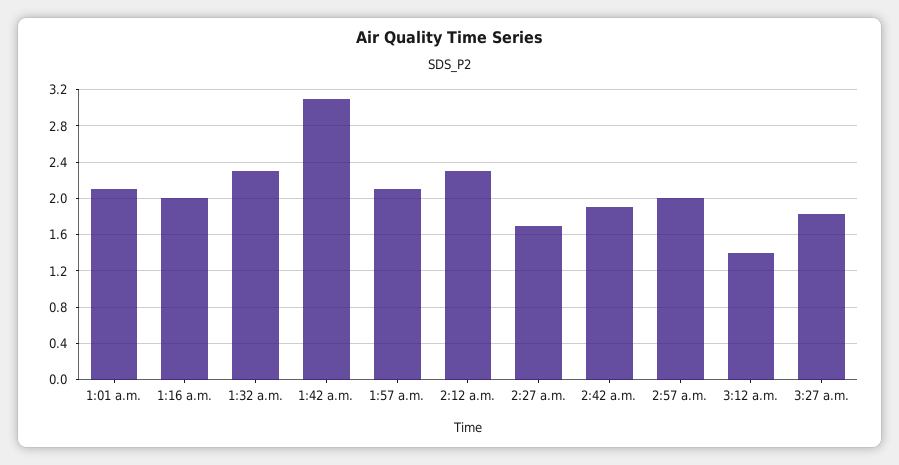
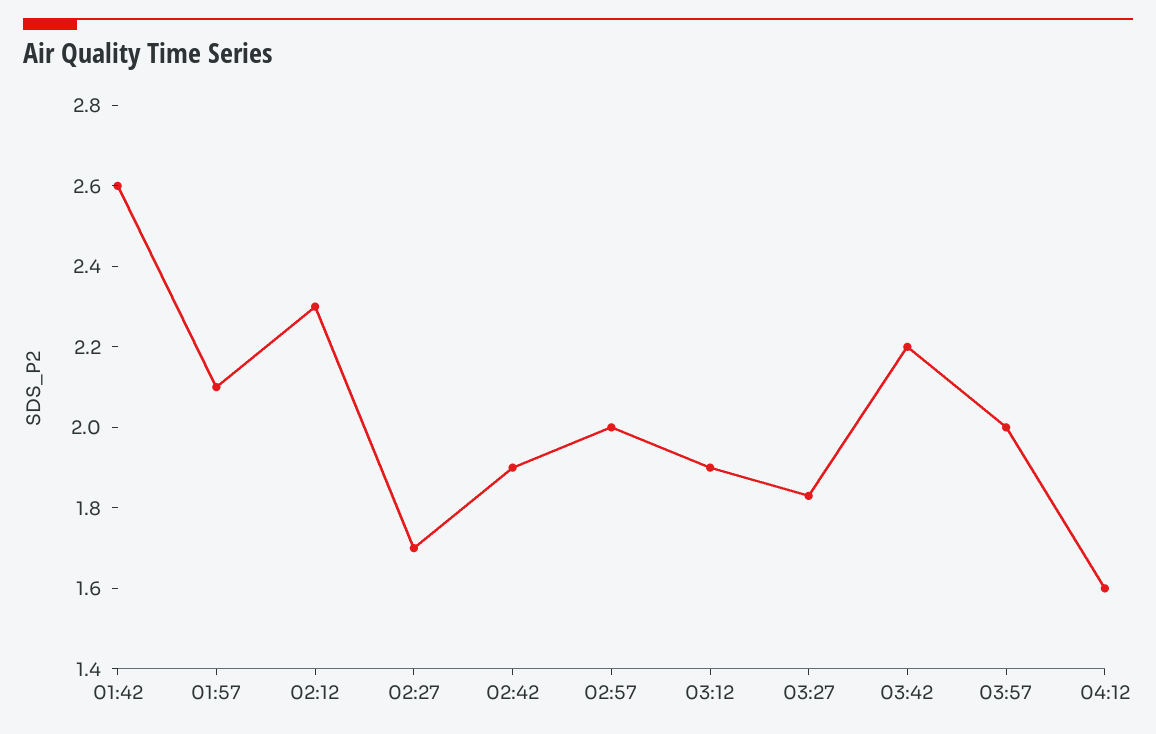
1:01 a.m.: 2.1 -> none
1:16 a.m.: 2 -> none
1:32 a.m.: 2.3 -> none
1:42 a.m.: 3.1 -> 2.6
3:12 a.m.: 1.4 -> 1.9
03:42: none -> 2.2
03:57: none -> 2
04:12: none -> 1.6

